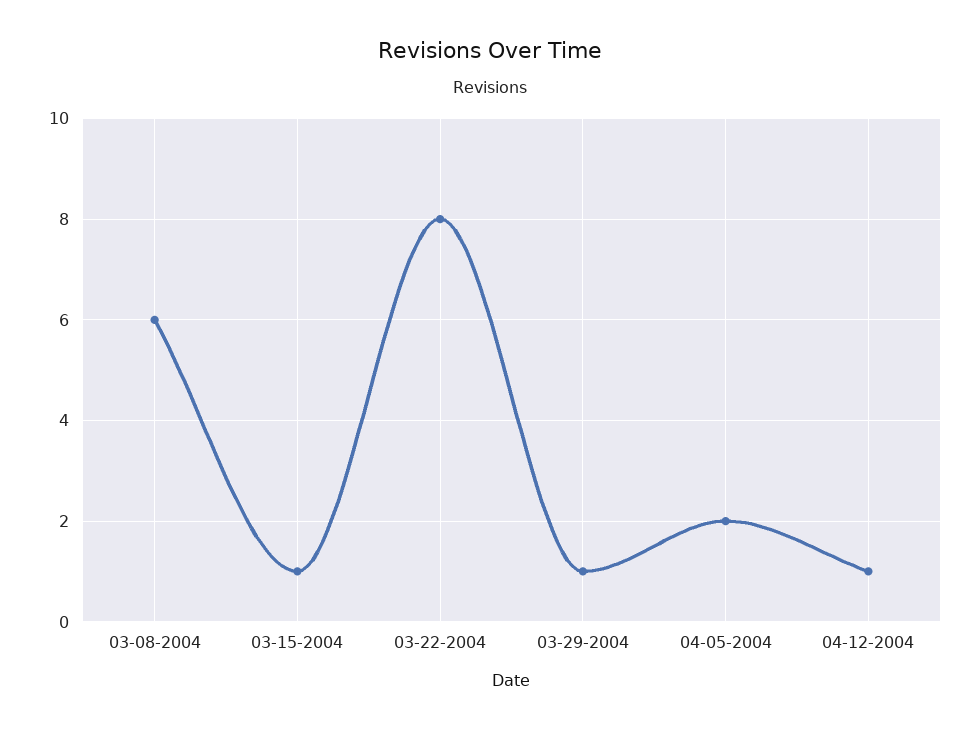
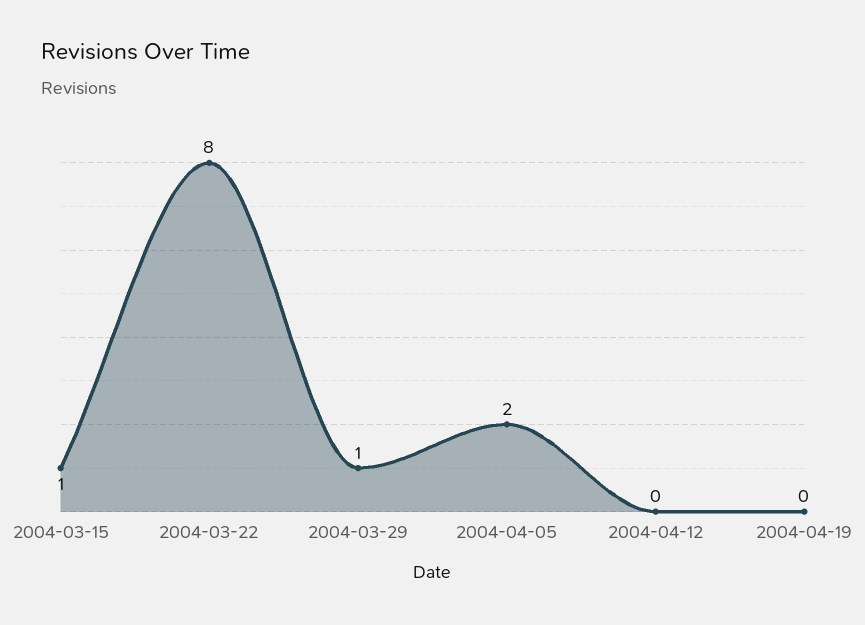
03-08-2004: 6 -> none
04-12-2004: 1 -> 0
2004-04-19: none -> 0

